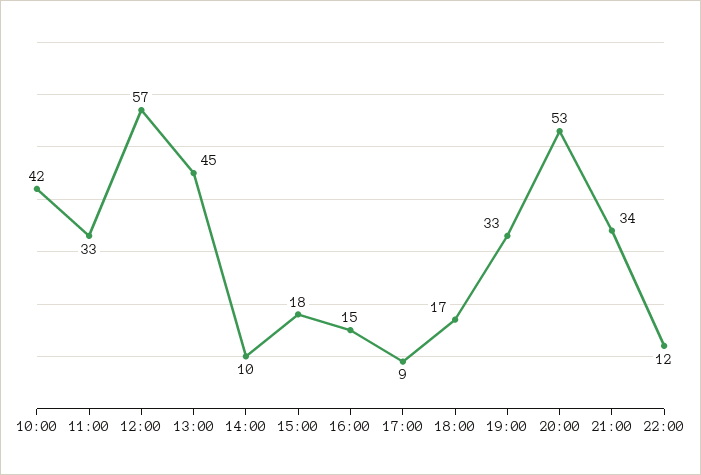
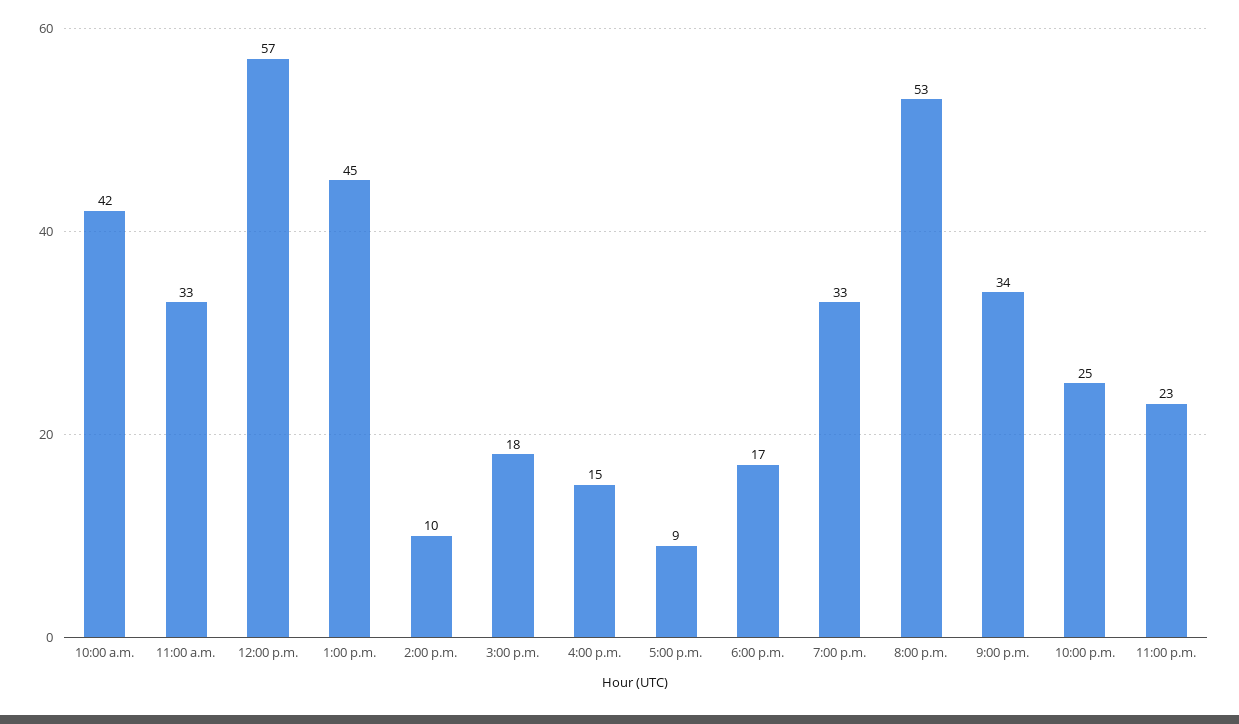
22:00: 12 -> 25
11:00 p.m.: none -> 23

